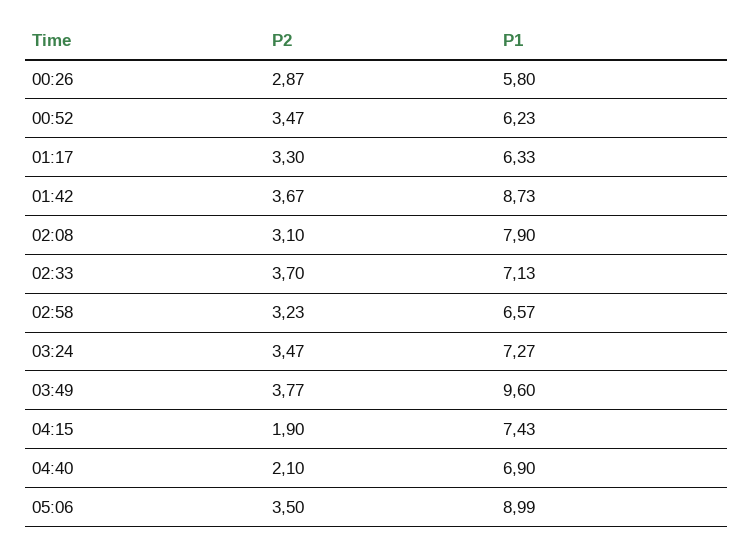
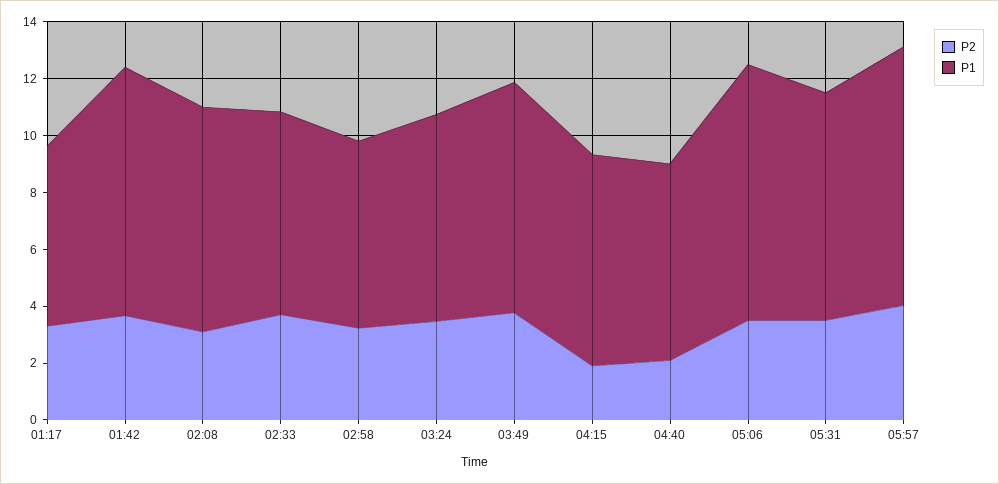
P2, 00:26: 2.87 -> none
P1, 00:26: 5.8 -> none
P2, 00:52: 3.47 -> none
P1, 00:52: 6.23 -> none
P1, 03:49: 9.6 -> 8
P2, 05:31: none -> 3.5
P1, 05:31: none -> 8
P2, 05:57: none -> 4
P1, 05:57: none -> 9

